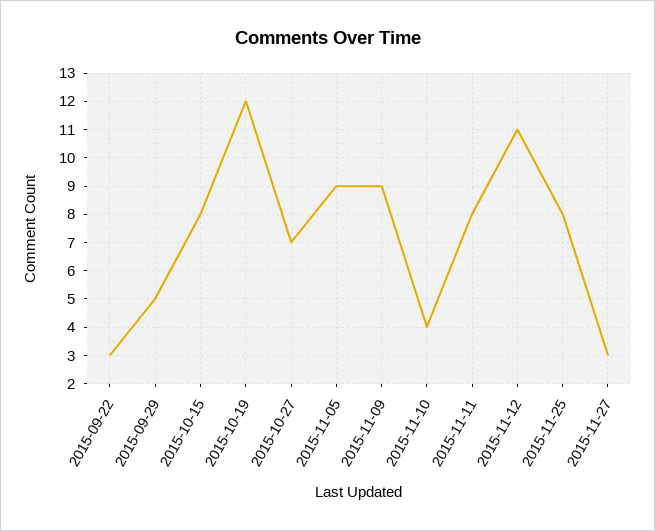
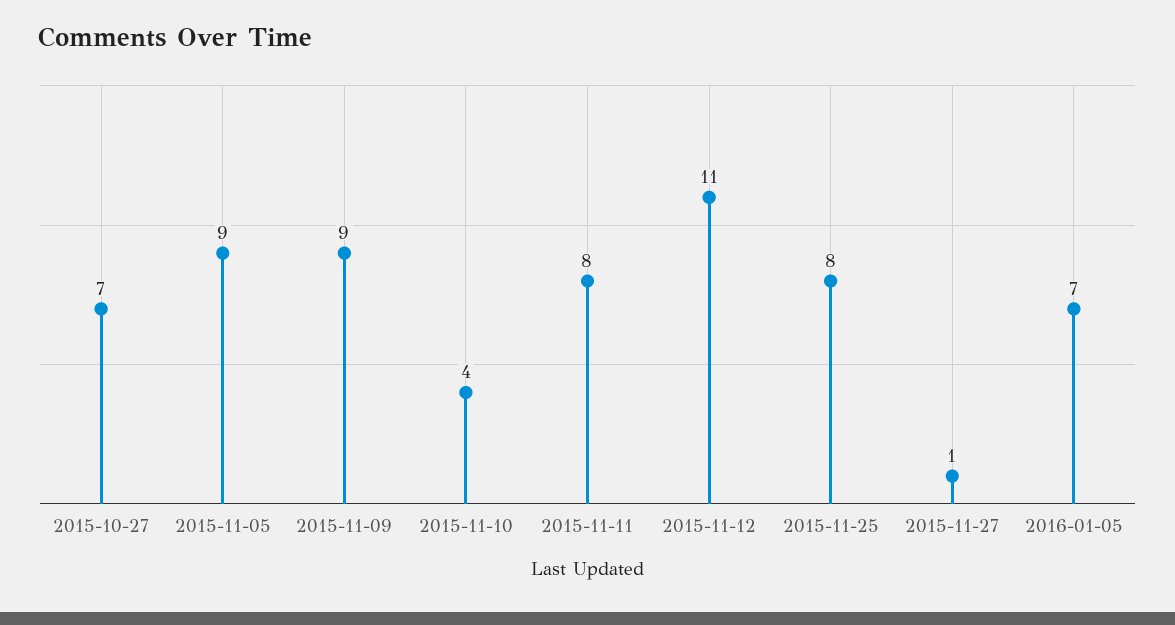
2015-09-22: 3 -> none
2015-09-29: 5 -> none
2015-10-15: 8 -> none
2015-10-19: 12 -> none
2015-11-27: 3 -> 1
2016-01-05: none -> 7

